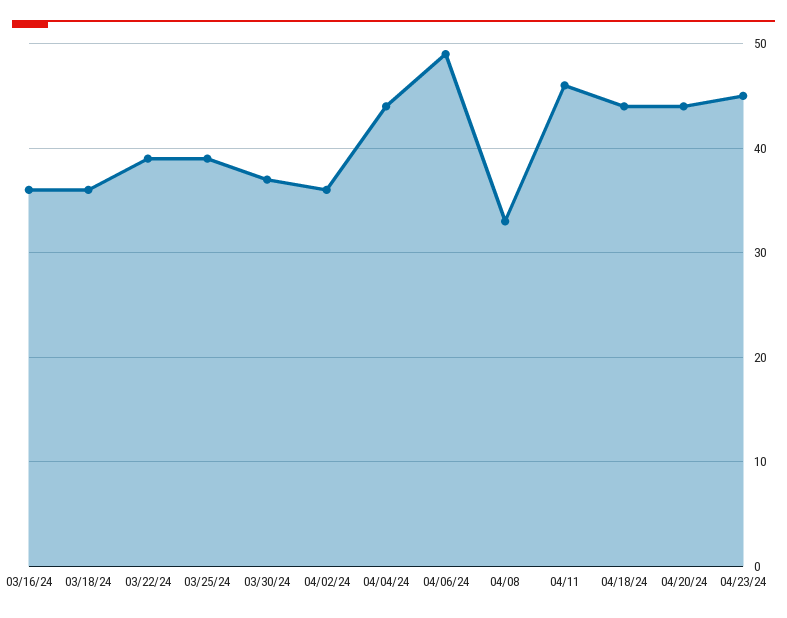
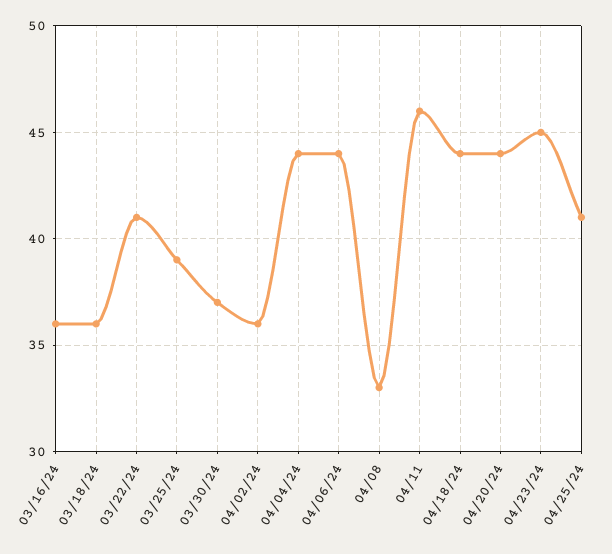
03/22/24: 39 -> 41
04/06/24: 49 -> 44
04/25/24: none -> 41

